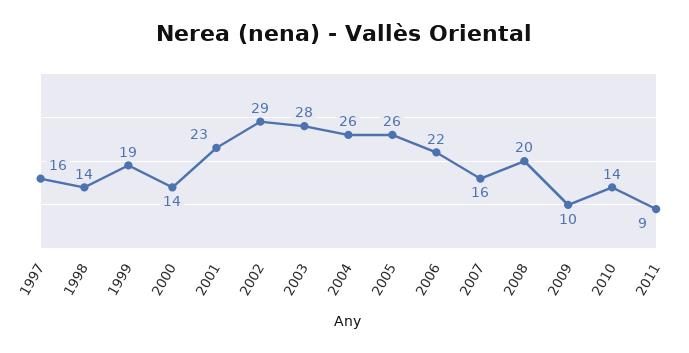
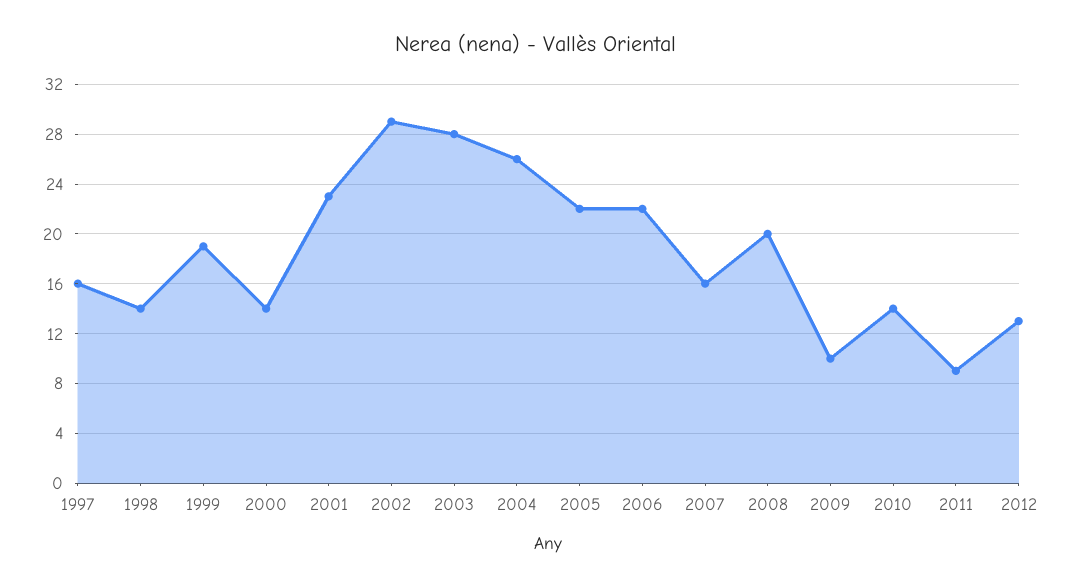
2005: 26 -> 22
2012: none -> 13

